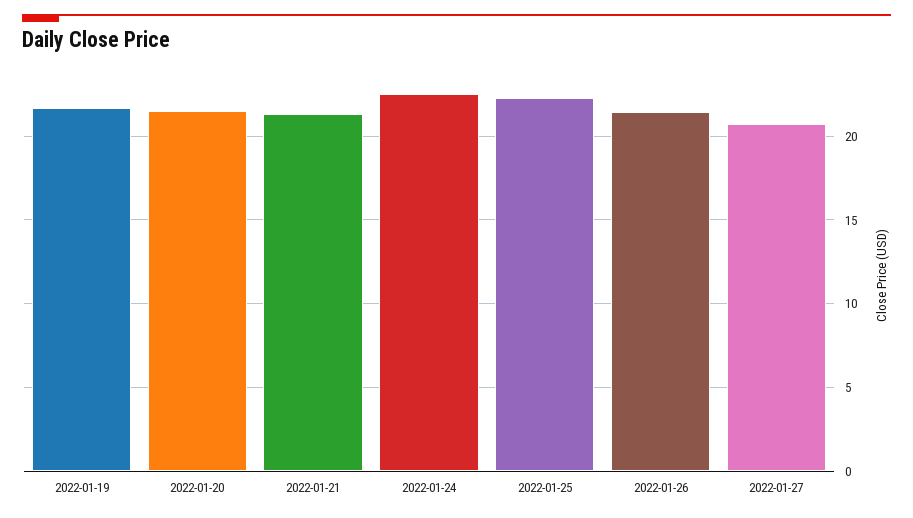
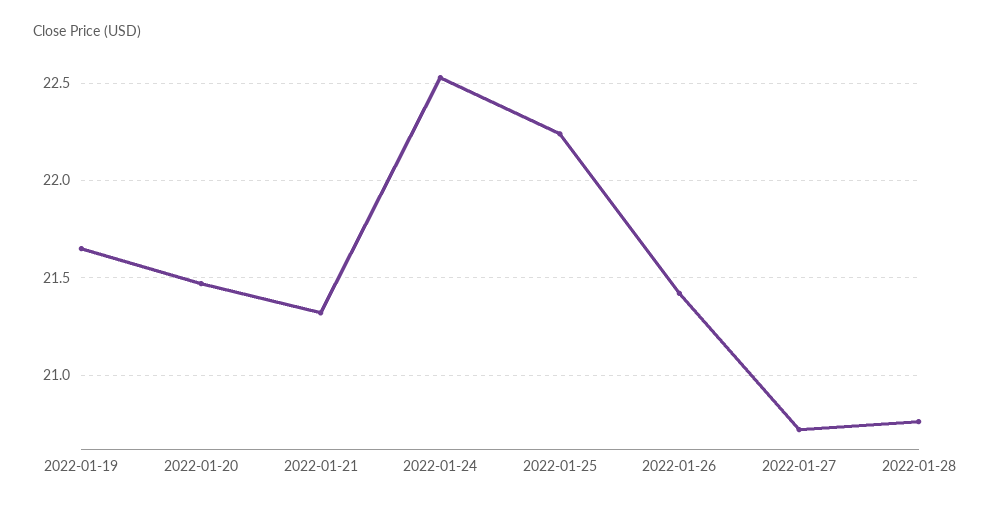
2022-01-28: none -> 20.75

